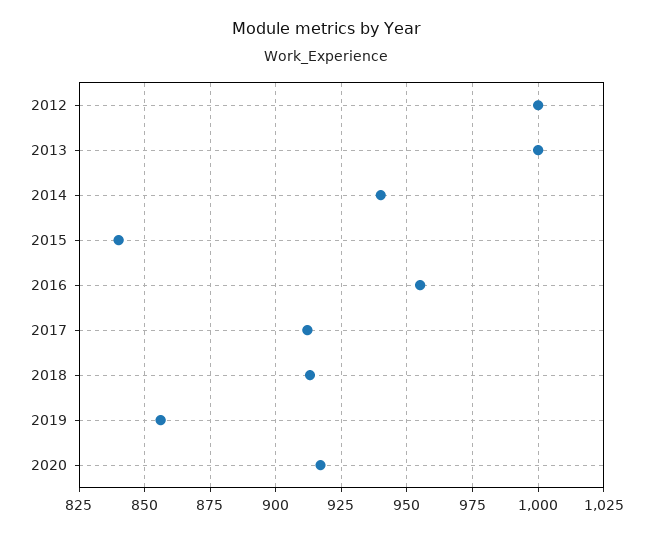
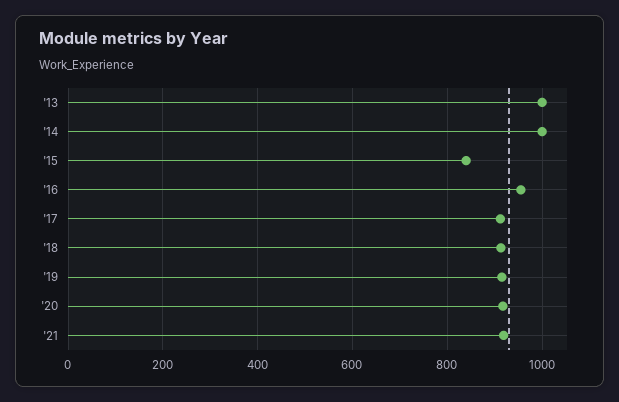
2012: 1000 -> none
2014: 940 -> 1000
2019: 855 -> 920
'21: none -> 920

